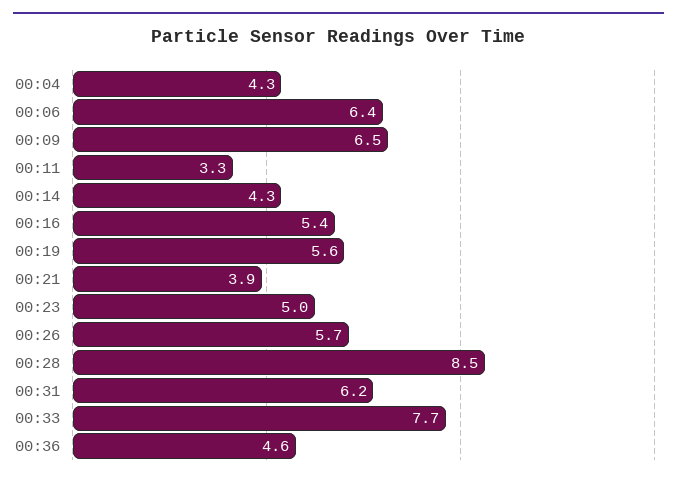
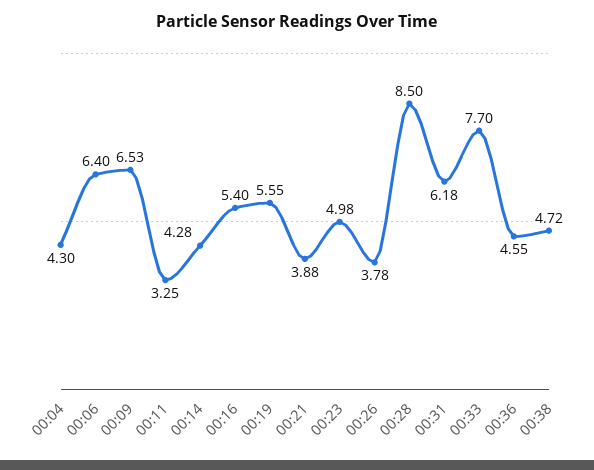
00:26: 5.7 -> 3.78
00:38: none -> 4.72

